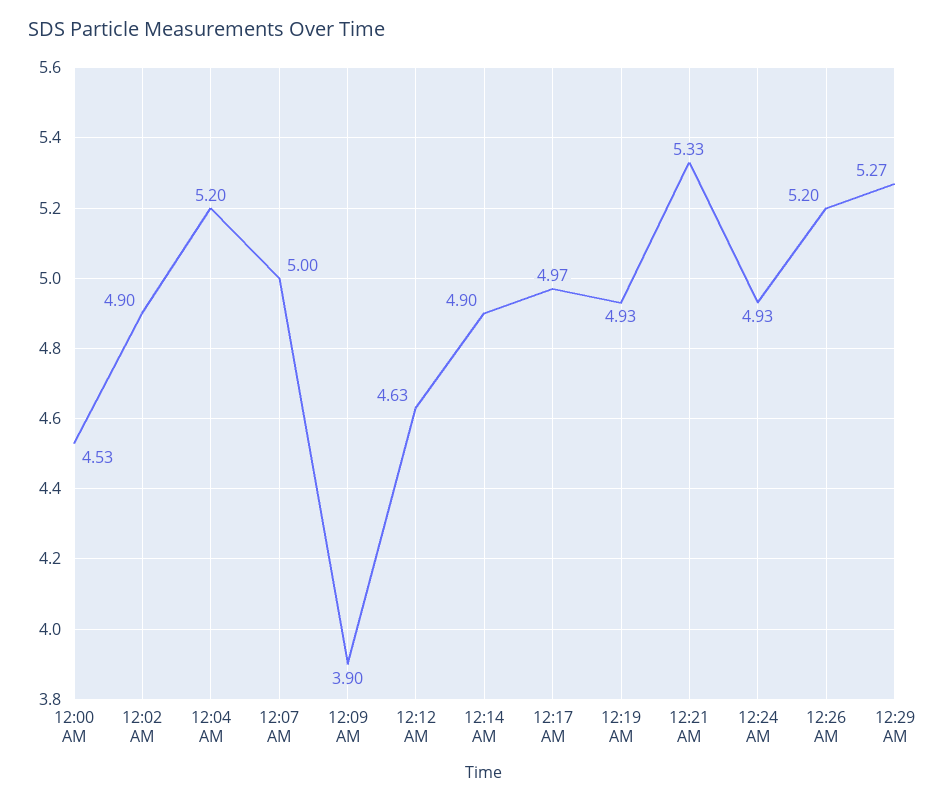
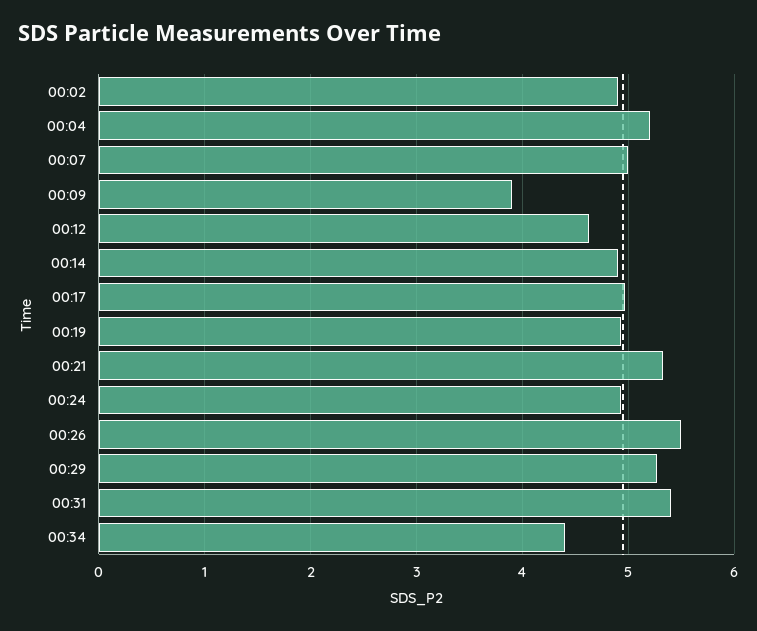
12:00 AM: 4.53 -> none
12:26 AM: 5.2 -> 5.5
00:31: none -> 5.4
00:34: none -> 4.4

